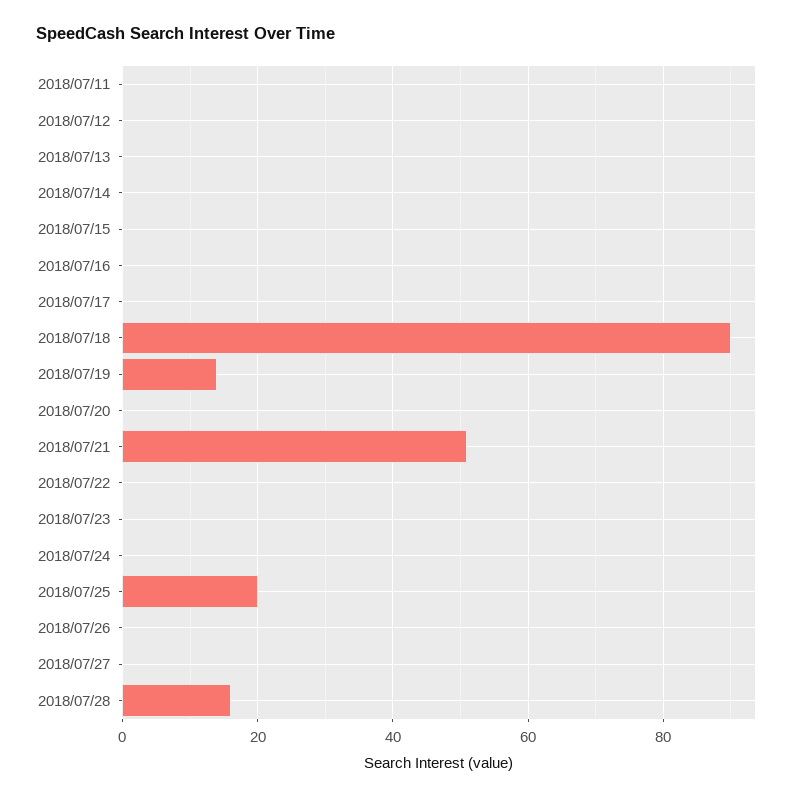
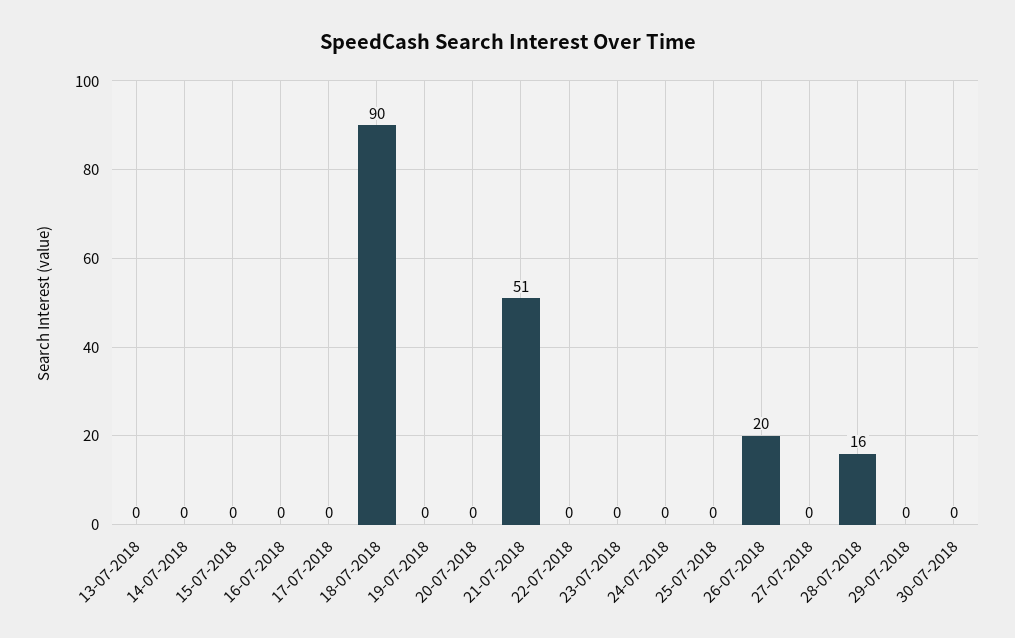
2018/07/11: 0 -> none
2018/07/12: 0 -> none
2018/07/19: 15 -> 0
2018/07/25: 20 -> 0
2018/07/26: 0 -> 20
29-07-2018: none -> 0
30-07-2018: none -> 0

